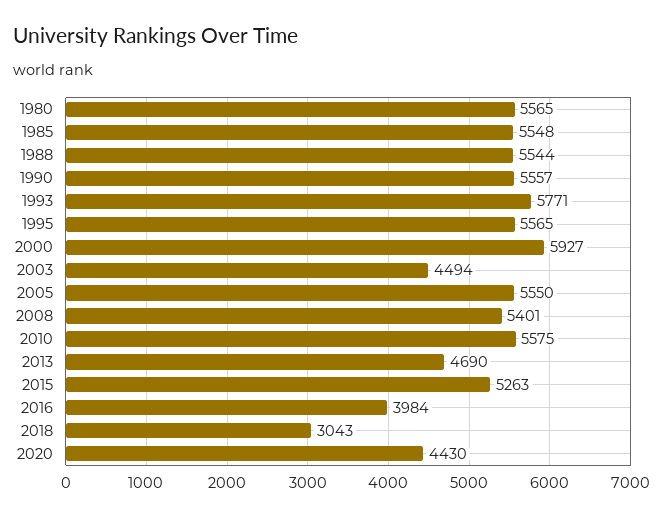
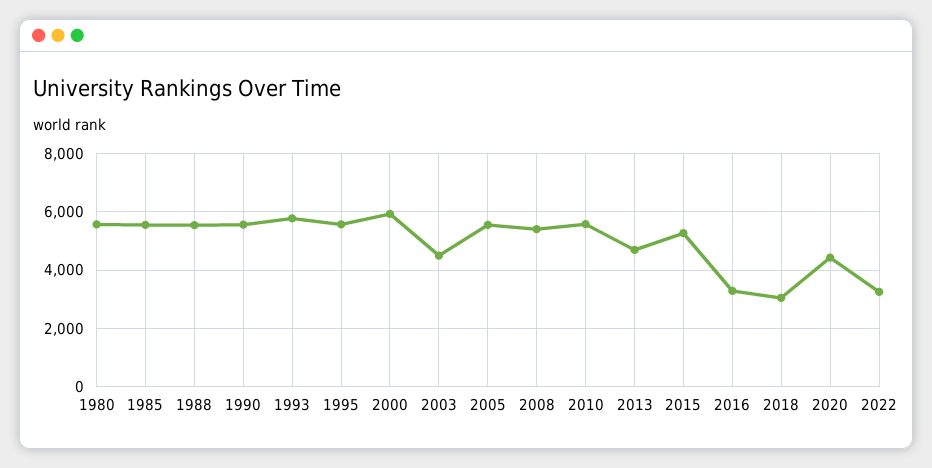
2016: 3984 -> 3250
2022: none -> 3250

